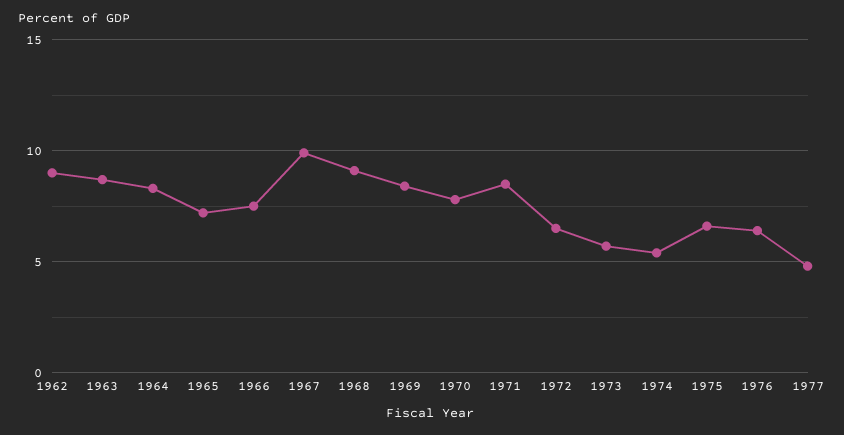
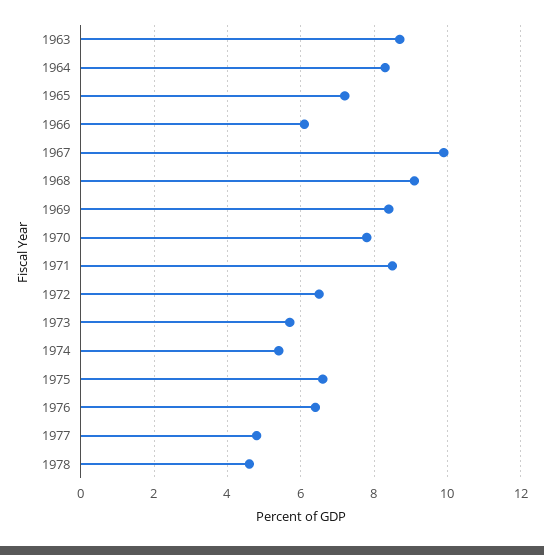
1962: 9 -> none
1966: 7.5 -> 6
1978: none -> 4.5

